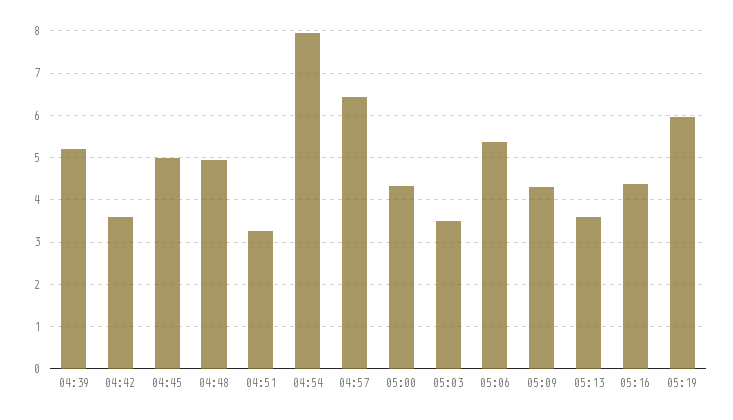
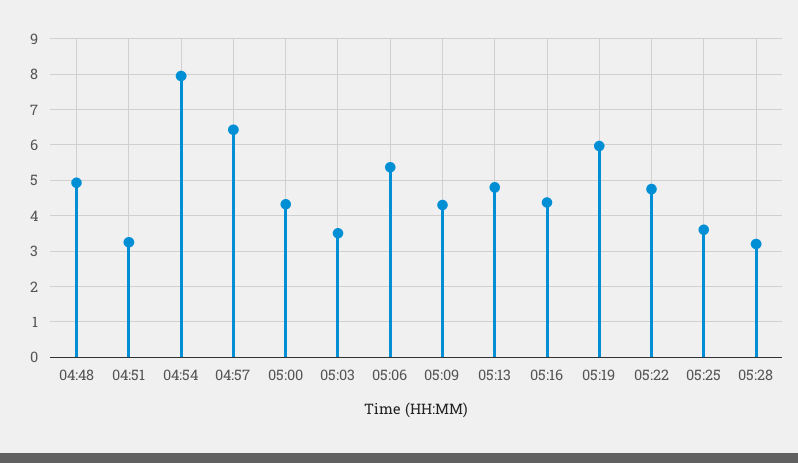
04:39: 5.2 -> none
04:42: 3.6 -> none
04:45: 5 -> none
05:13: 3.6 -> 4.8
05:22: none -> 4.8
05:25: none -> 3.6
05:28: none -> 3.2

